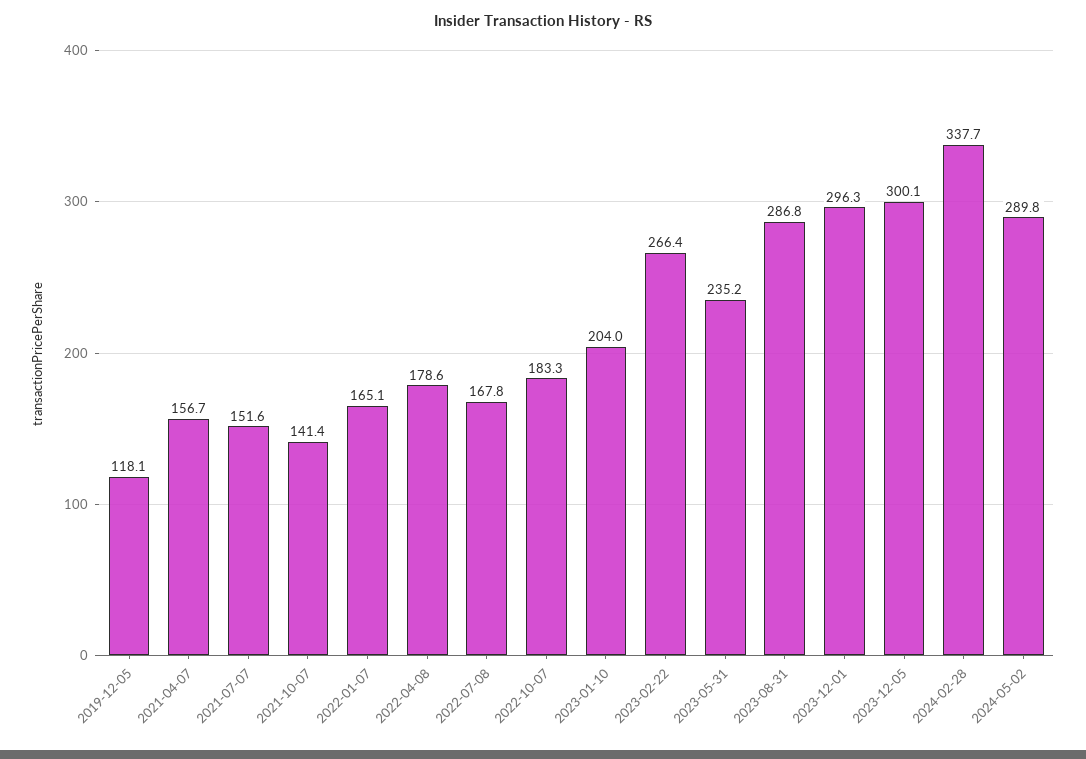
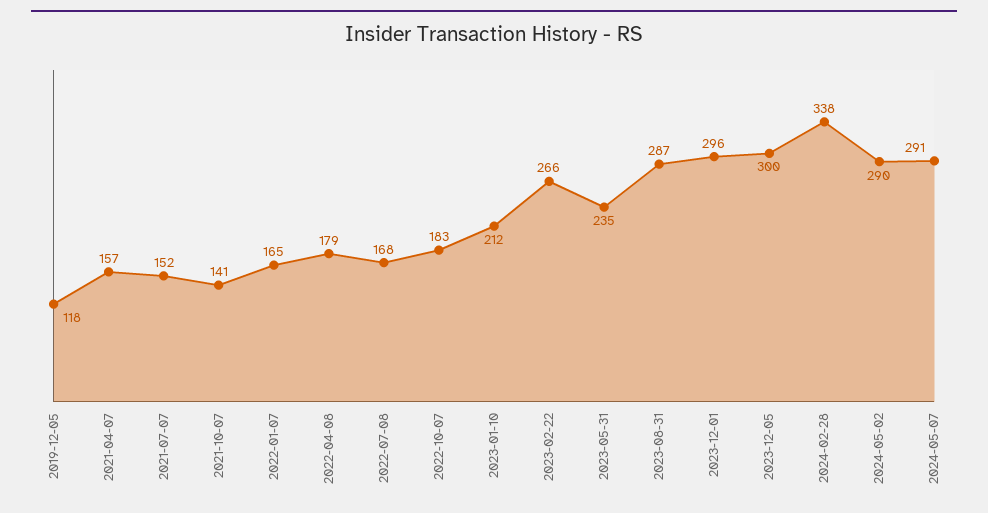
2023-01-10: 204 -> 212
2024-05-07: none -> 291

